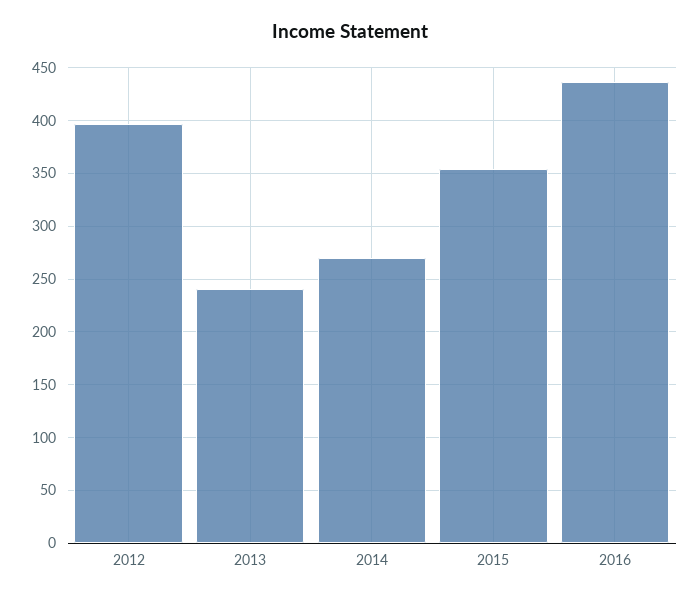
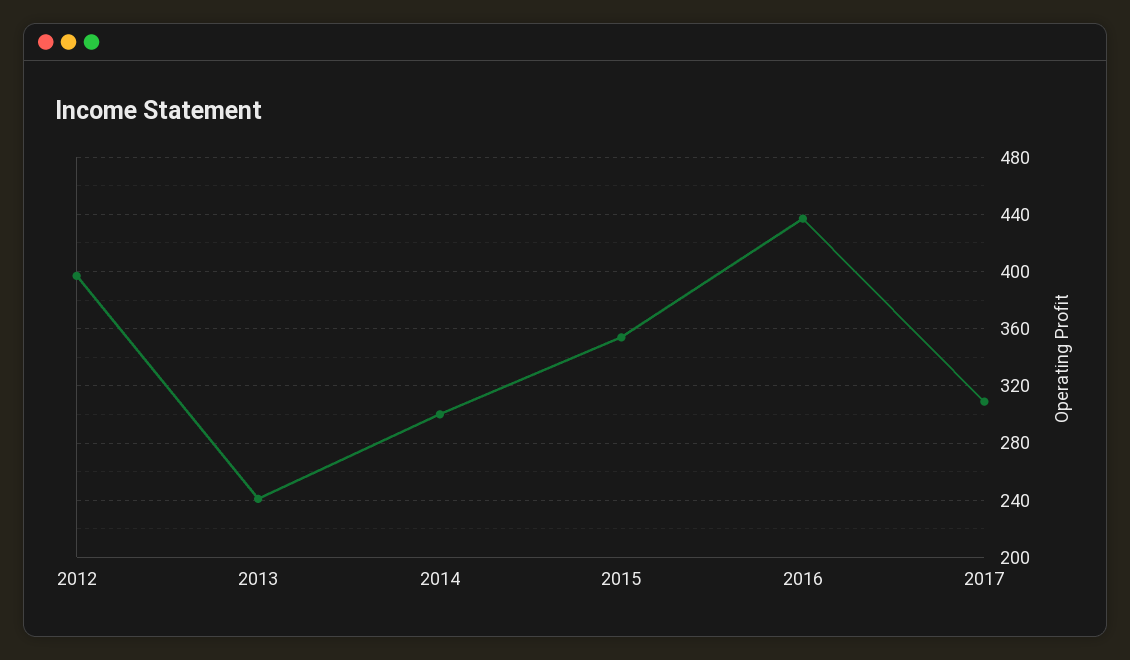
2014: 270 -> 300
2017: none -> 310

